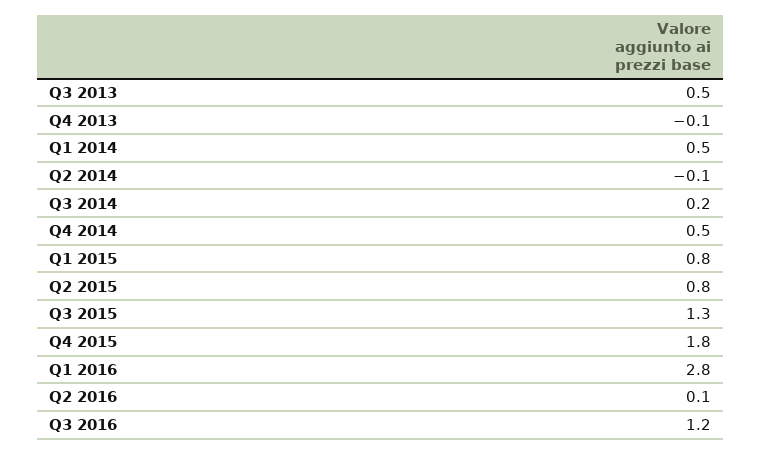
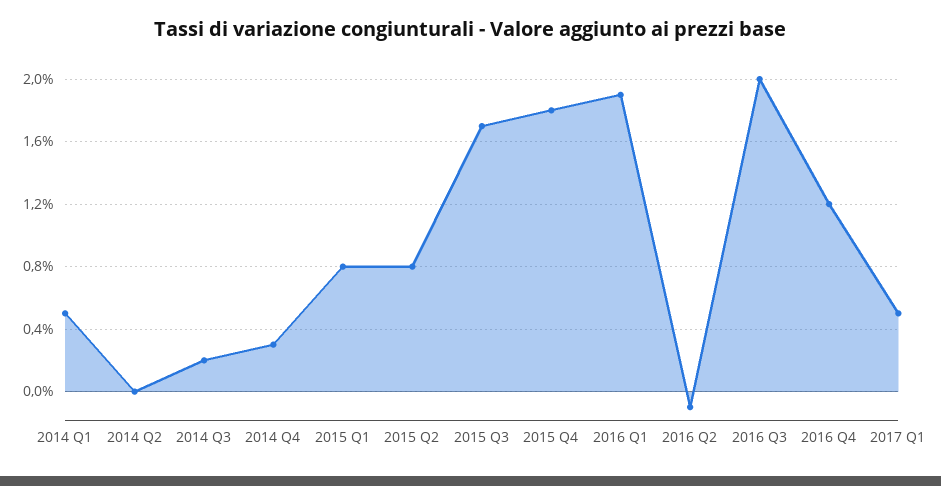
Q3 2013: 0.5 -> none
Q4 2013: -0.1 -> none
Q2 2014: -0.1 -> 0
Q4 2014: 0.5 -> 0.3
Q3 2015: 1.3 -> 1.7
Q1 2016: 2.8 -> 1.9
Q2 2016: 0.1 -> -0.1
Q3 2016: 1.2 -> 2
2016 Q4: none -> 1.2
2017 Q1: none -> 0.5

